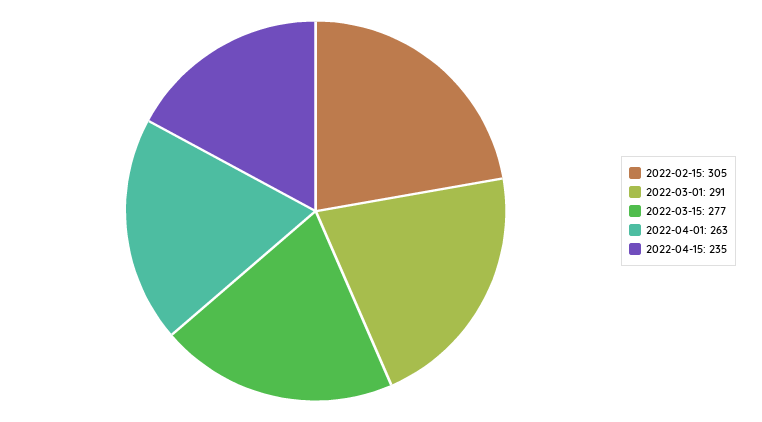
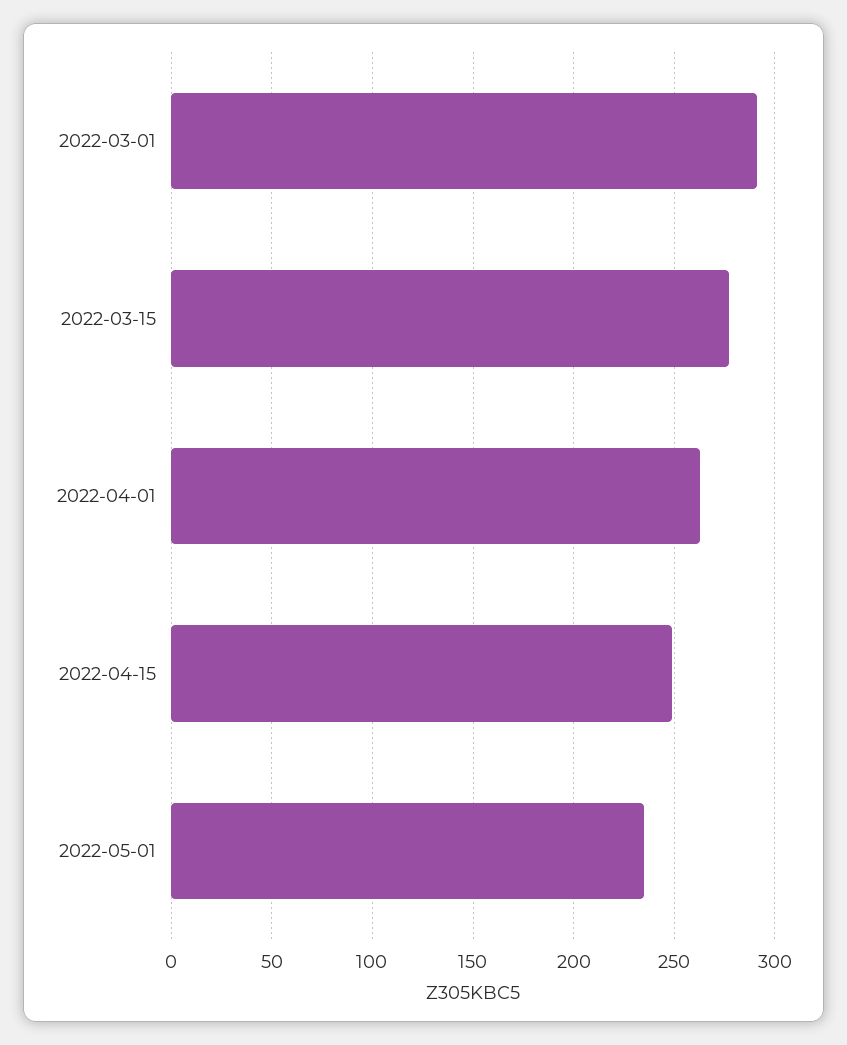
2022-02-15: 305 -> none
2022-04-15: 235 -> 250
2022-05-01: none -> 235

